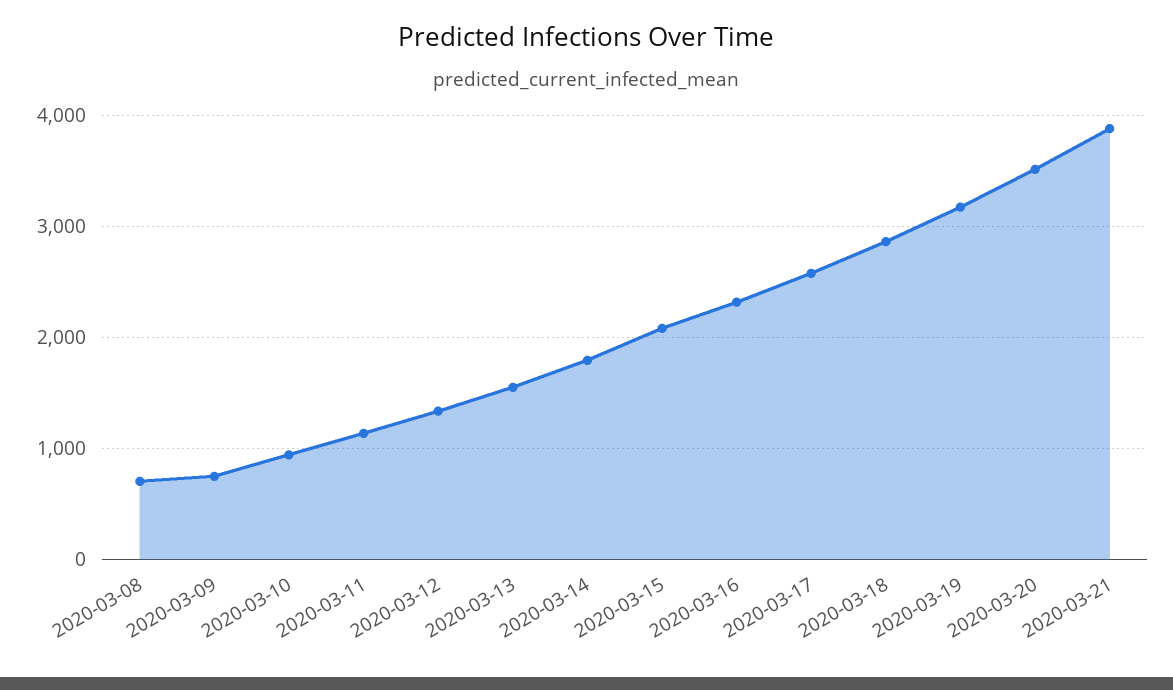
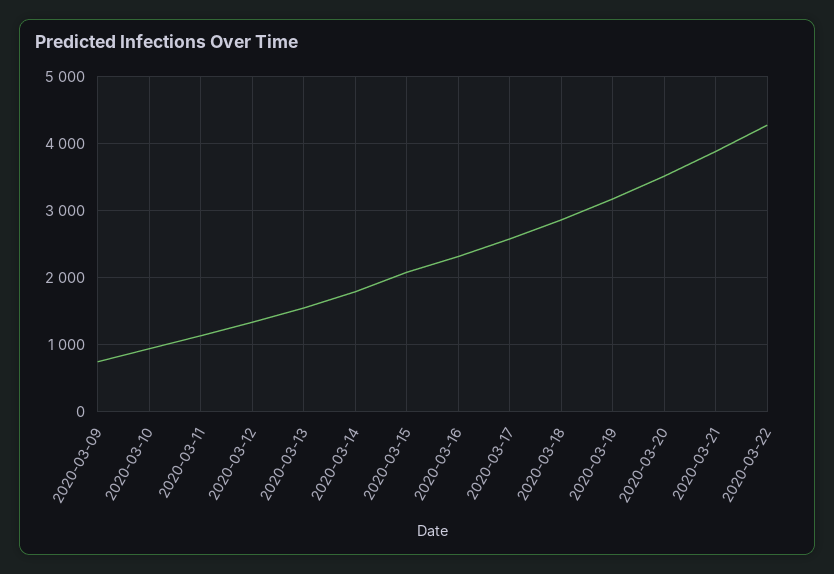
2020-03-08: 700 -> none
2020-03-22: none -> 4300

